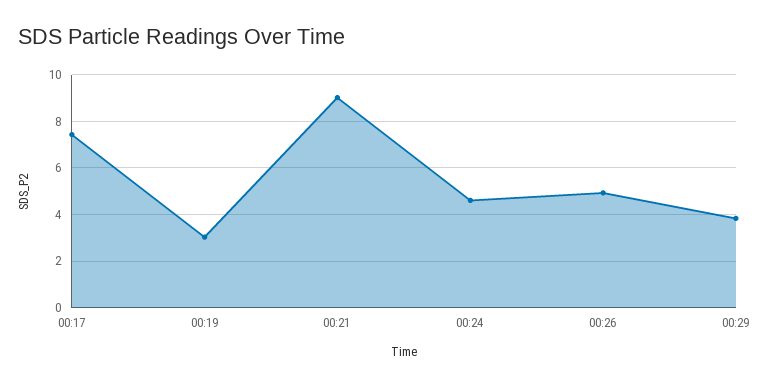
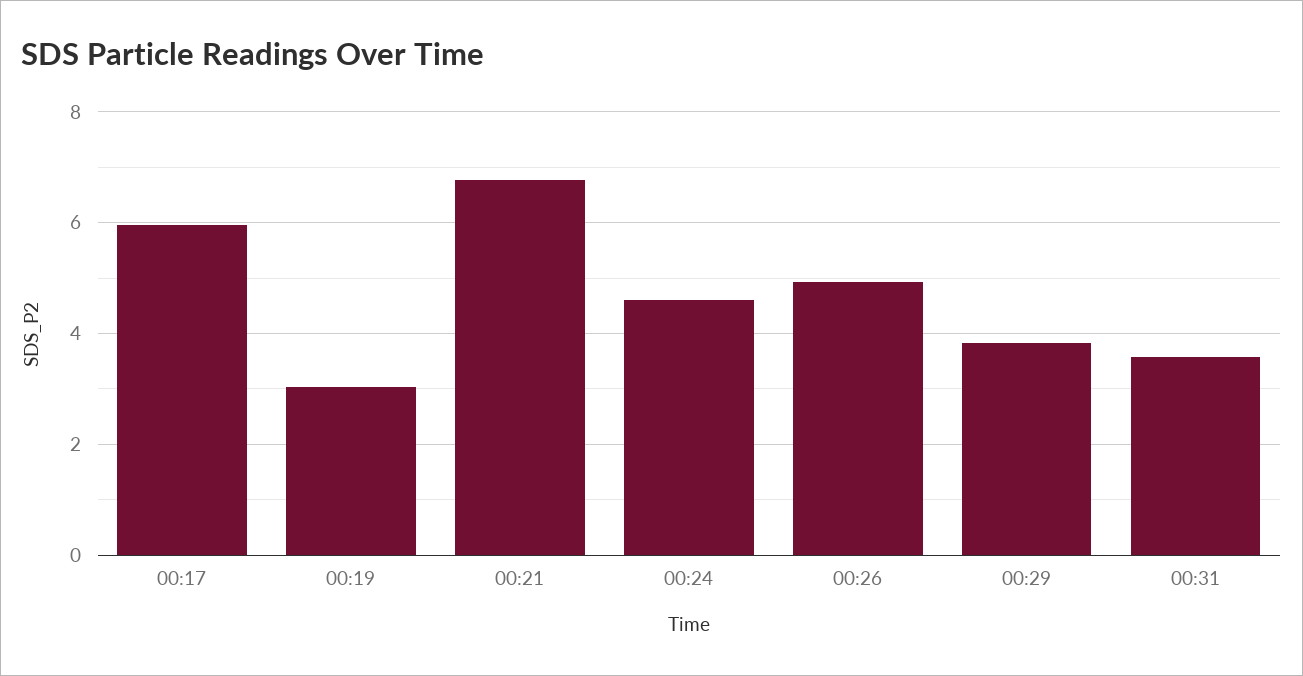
00:17: 7.5 -> 6
00:21: 9 -> 6.8
00:31: none -> 3.6

